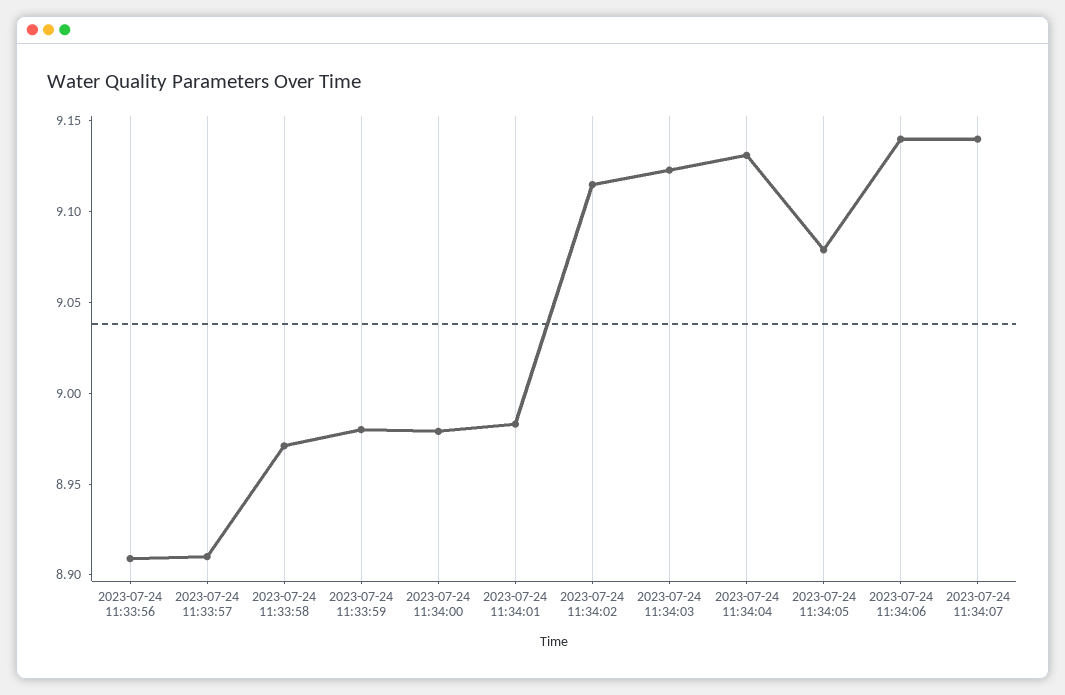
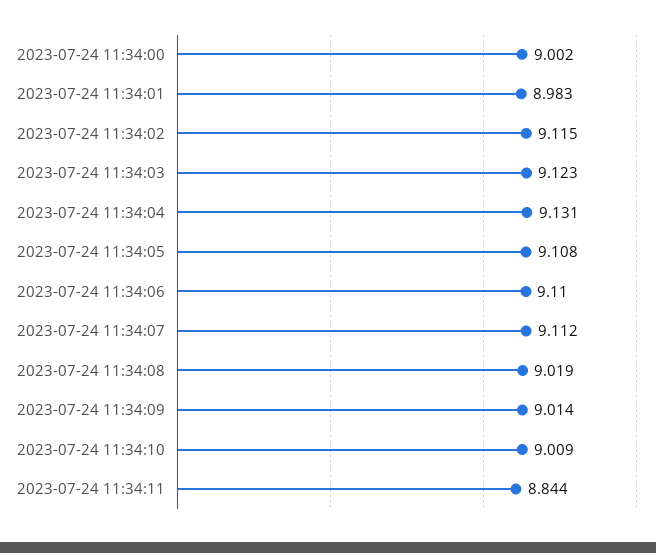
2023-07-24 11:33:56: 8.91 -> none
2023-07-24 11:33:57: 8.91 -> none
2023-07-24 11:33:58: 8.97 -> none
2023-07-24 11:33:59: 8.98 -> none
2023-07-24 11:34:00: 8.98 -> 9.002
2023-07-24 11:34:05: 9.08 -> 9.108
2023-07-24 11:34:06: 9.14 -> 9.11
2023-07-24 11:34:07: 9.14 -> 9.112
2023-07-24 11:34:08: none -> 9.019
2023-07-24 11:34:09: none -> 9.014
2023-07-24 11:34:10: none -> 9.009
2023-07-24 11:34:11: none -> 8.844

